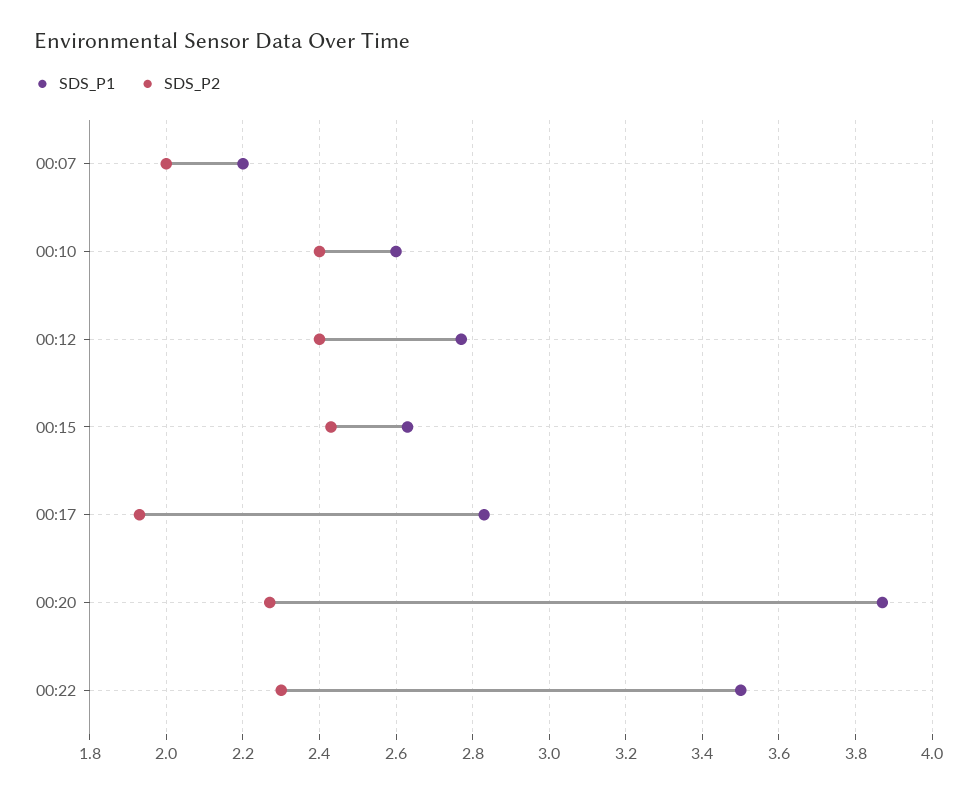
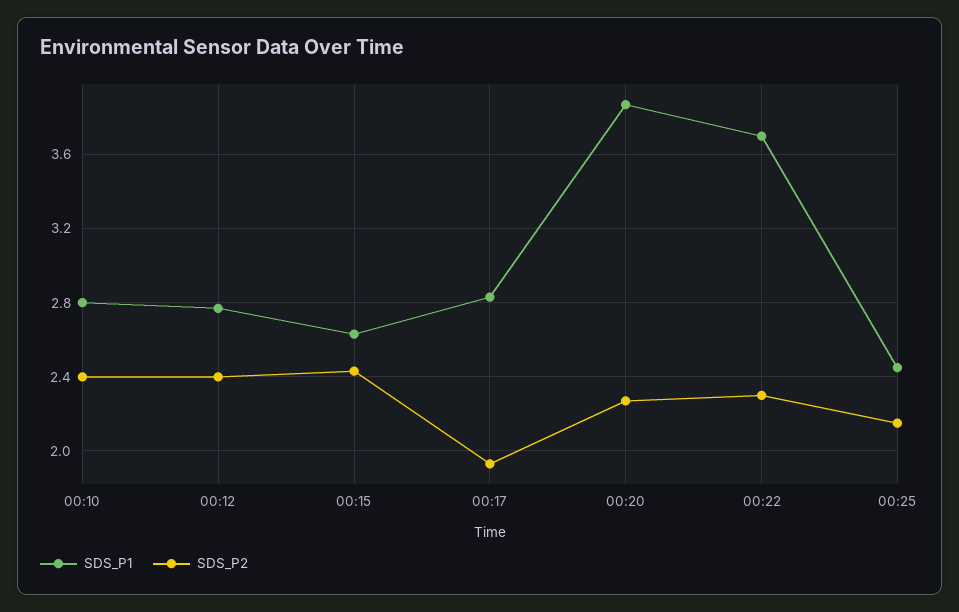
SDS_P1, 00:07: 2.2 -> none
SDS_P2, 00:07: 2 -> none
SDS_P1, 00:10: 2.6 -> 2.8
SDS_P1, 00:22: 3.5 -> 3.7
SDS_P1, 00:25: none -> 2.45
SDS_P2, 00:25: none -> 2.15

